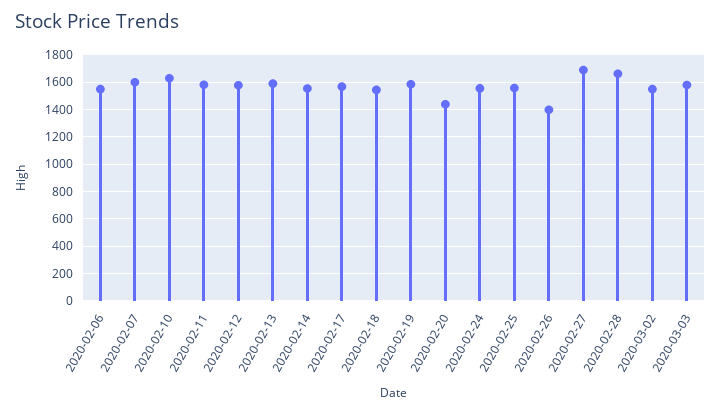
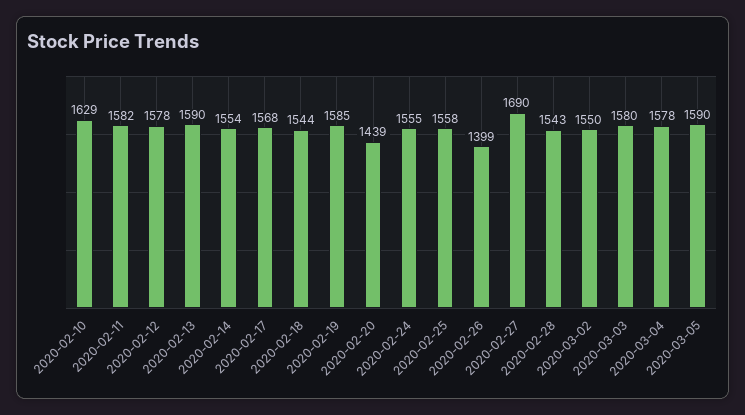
2020-02-06: 1550 -> none
2020-02-07: 1600 -> none
2020-02-28: 1650 -> 1543
2020-03-04: none -> 1578
2020-03-05: none -> 1590

